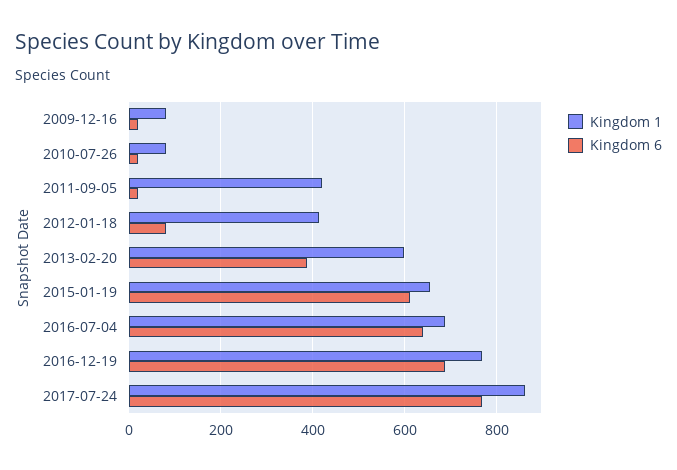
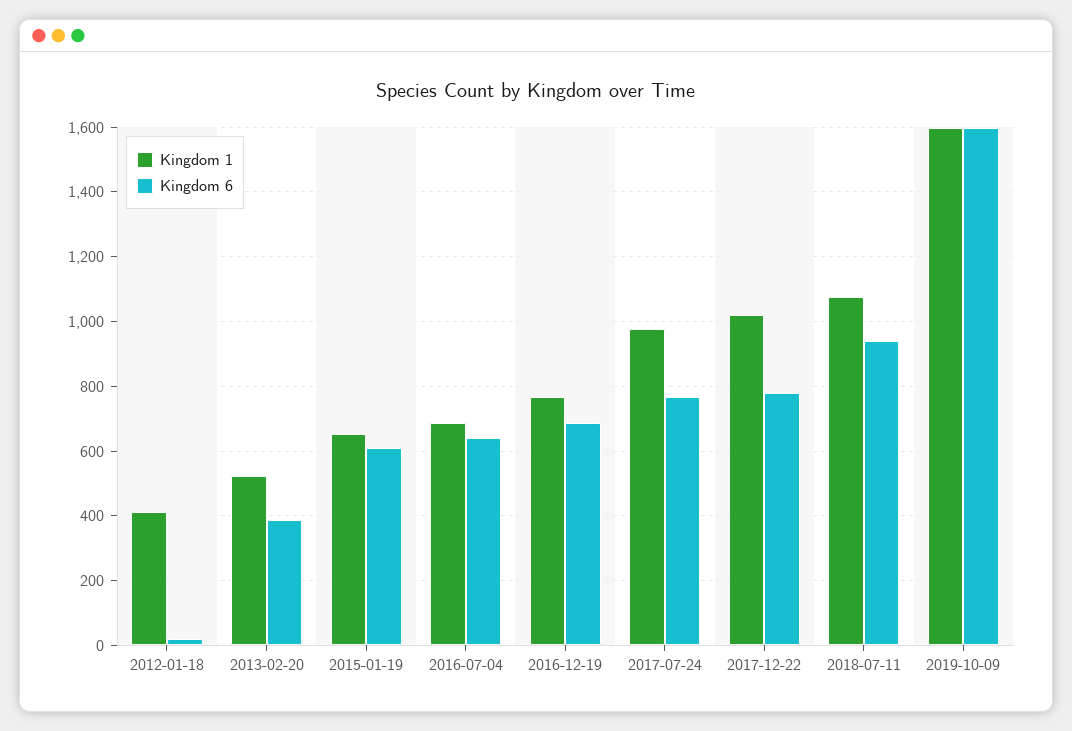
Kingdom 1, 2009-12-16: 80 -> none
Kingdom 6, 2009-12-16: 20 -> none
Kingdom 1, 2010-07-26: 80 -> none
Kingdom 6, 2010-07-26: 20 -> none
Kingdom 1, 2011-09-05: 420 -> none
Kingdom 6, 2011-09-05: 20 -> none
Kingdom 6, 2012-01-18: 80 -> 20
Kingdom 1, 2013-02-20: 600 -> 520
Kingdom 1, 2017-07-24: 860 -> 980
Kingdom 1, 2017-12-22: none -> 1020
Kingdom 6, 2017-12-22: none -> 780
Kingdom 1, 2018-07-11: none -> 1080
Kingdom 6, 2018-07-11: none -> 940
Kingdom 1, 2019-10-09: none -> 1600
Kingdom 6, 2019-10-09: none -> 1600

